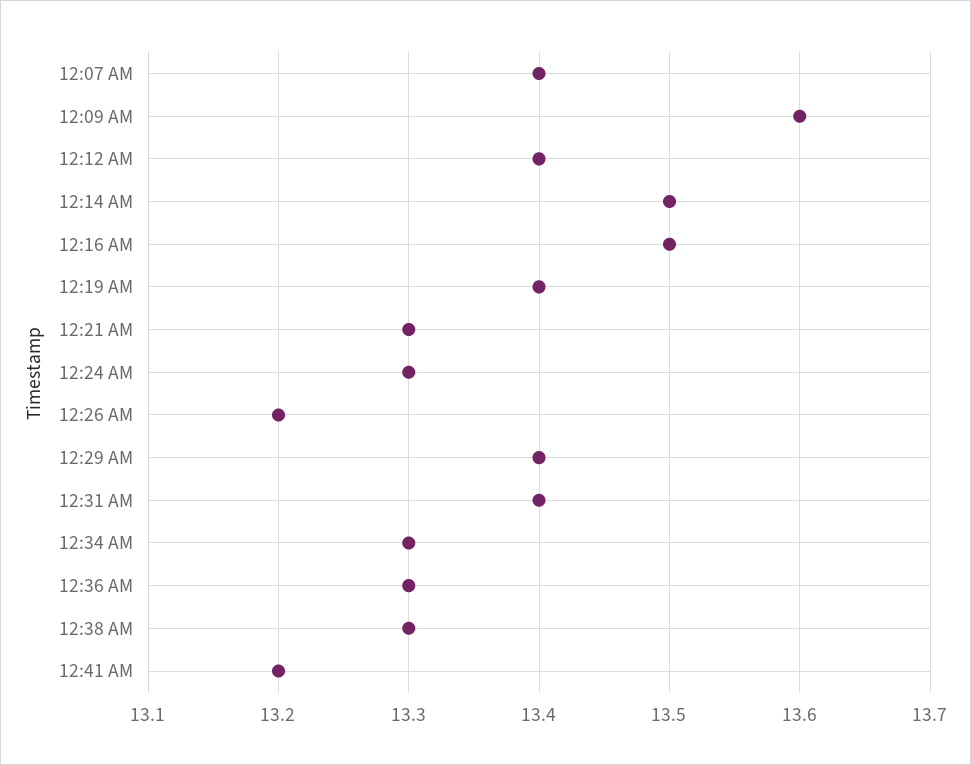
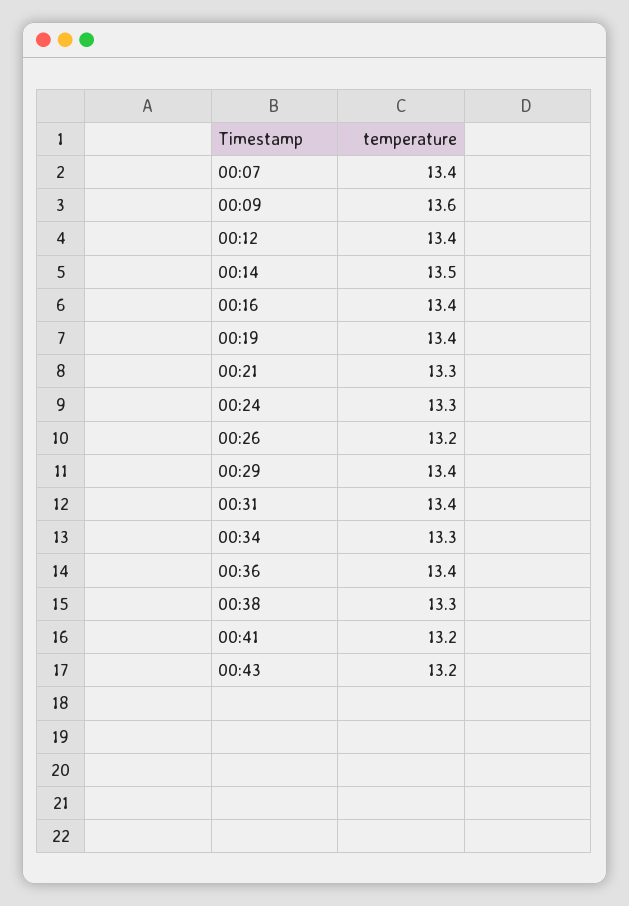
12:16 AM: 13.5 -> 13.4
12:36 AM: 13.3 -> 13.4
00:43: none -> 13.2

